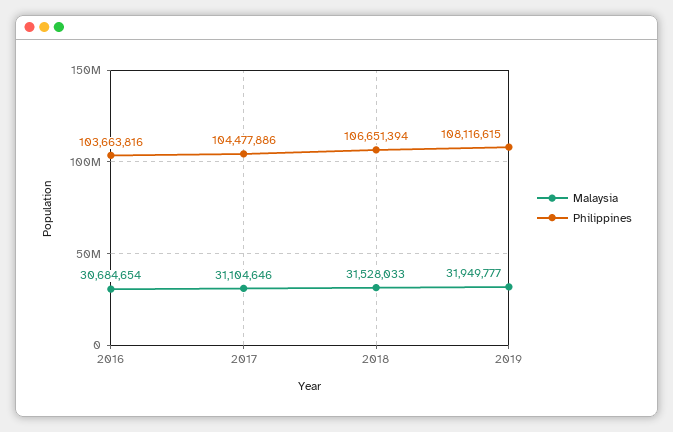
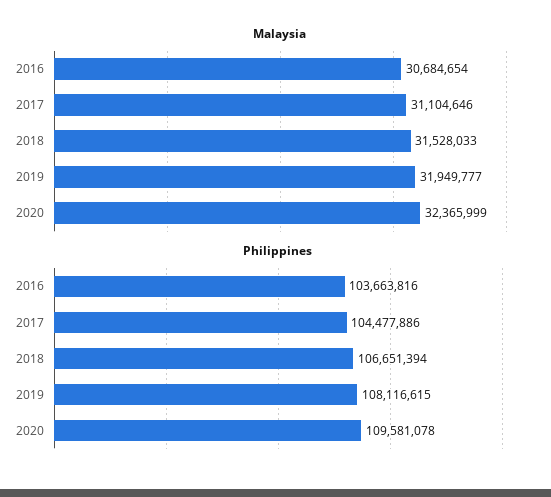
Malaysia, 2020: none -> 32365999
Philippines, 2020: none -> 109581078

